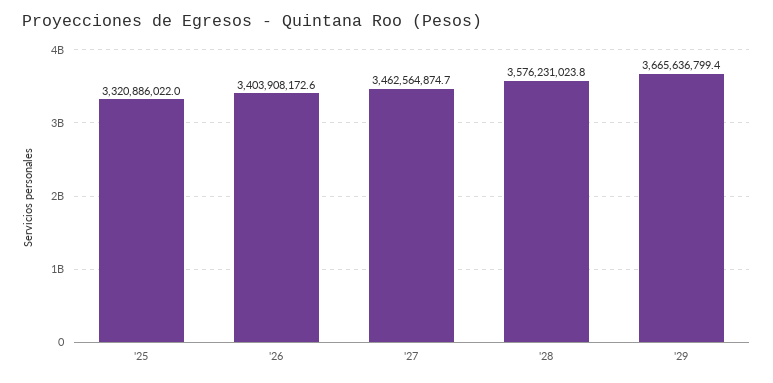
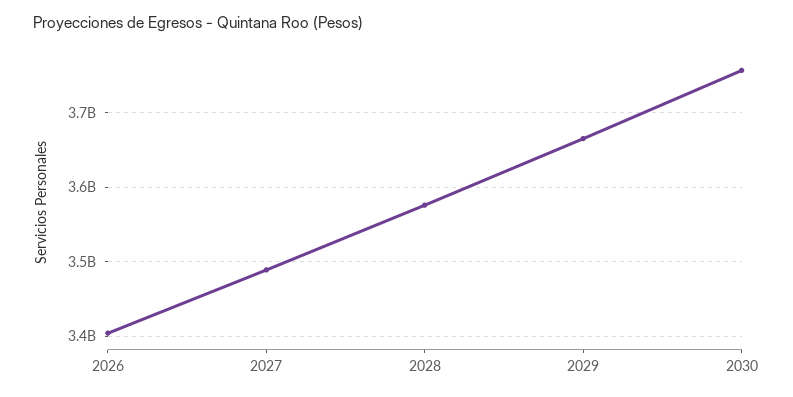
'25: 3320886022 -> none
'27: 3462564874.7 -> 3490000000
2030: none -> 3760000000

